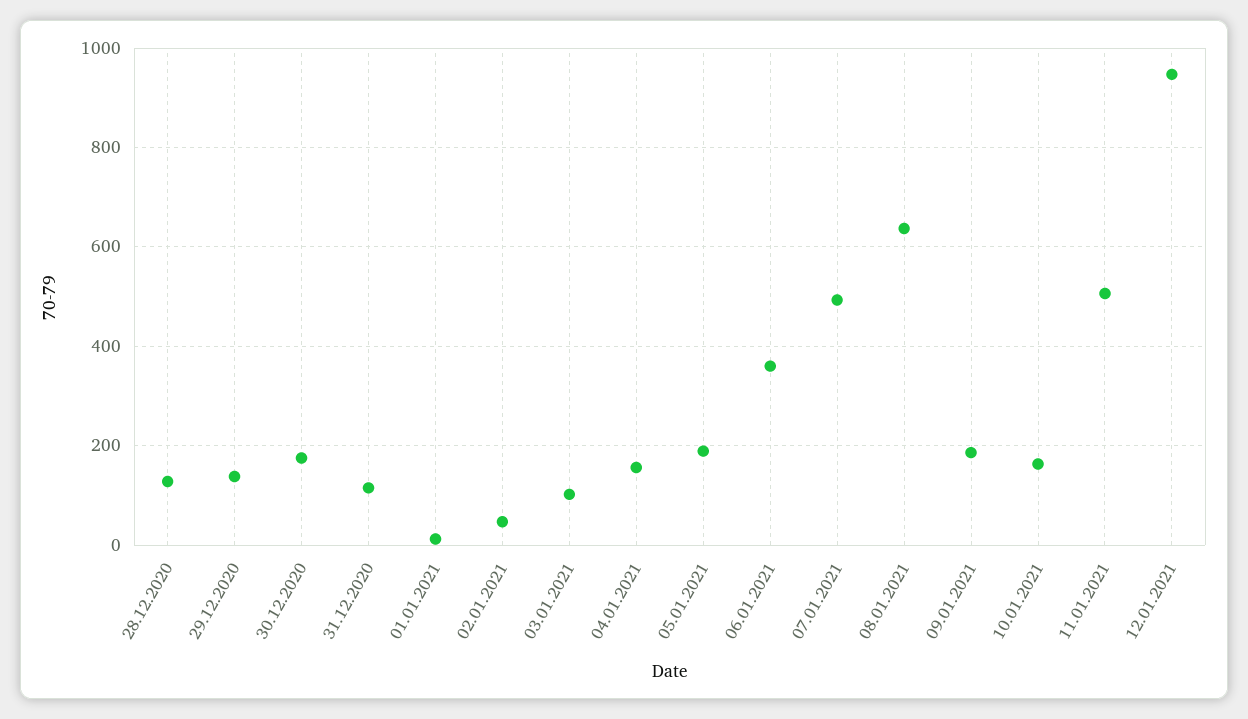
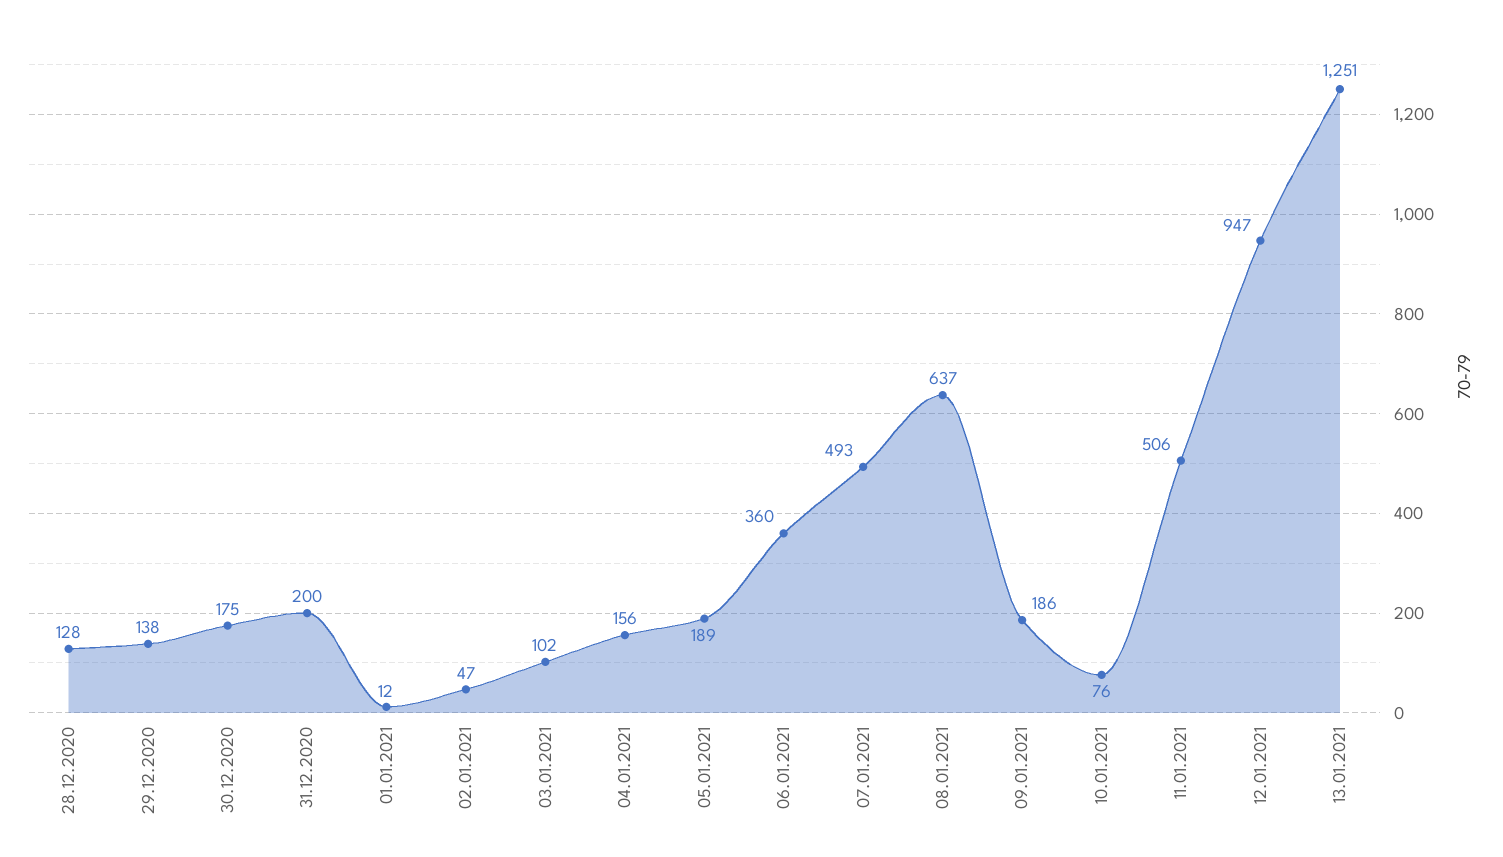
31.12.2020: 120 -> 200
10.01.2021: 160 -> 76
13.01.2021: none -> 1251

